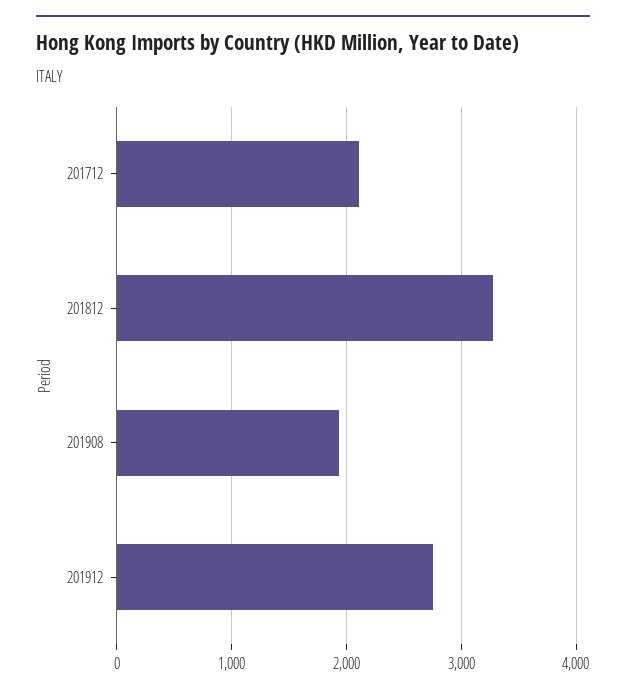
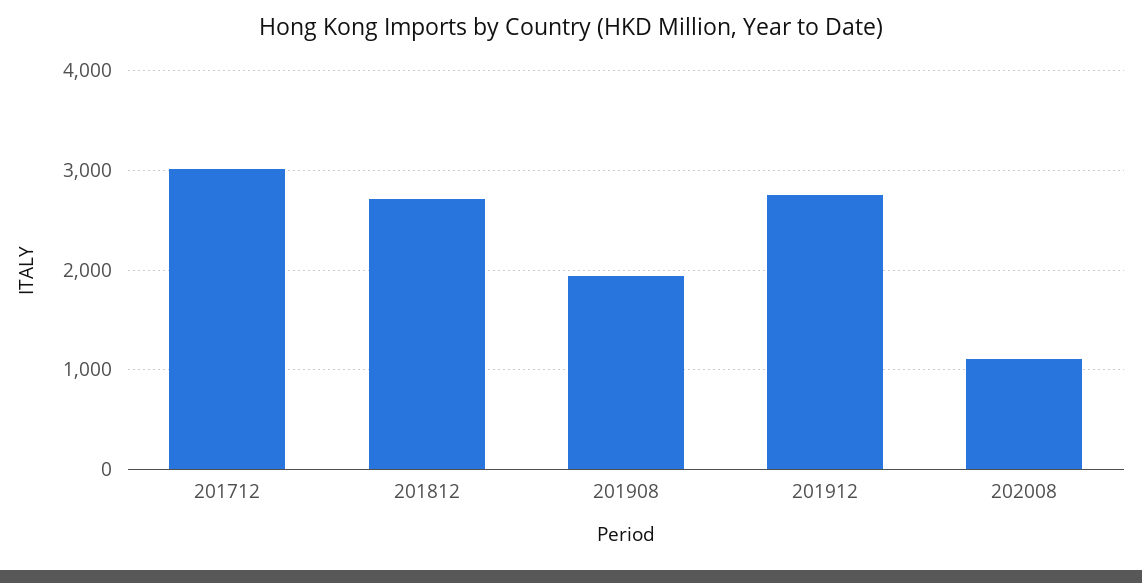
201712: 2100 -> 3000
201812: 3300 -> 2700
202008: none -> 1100

